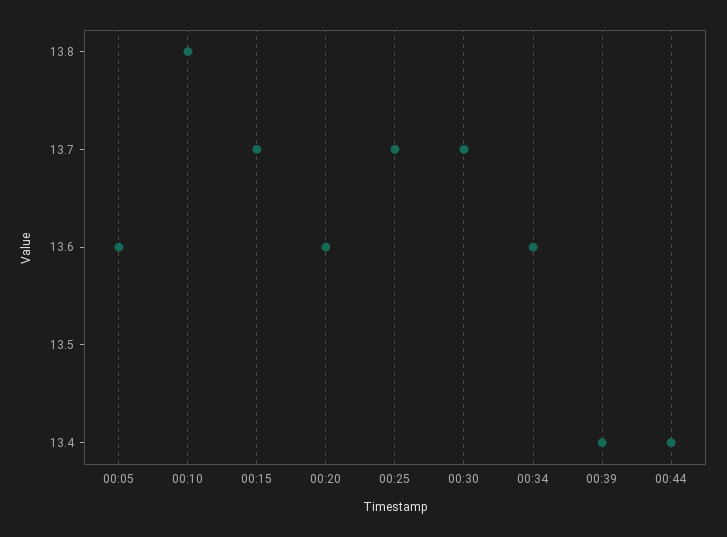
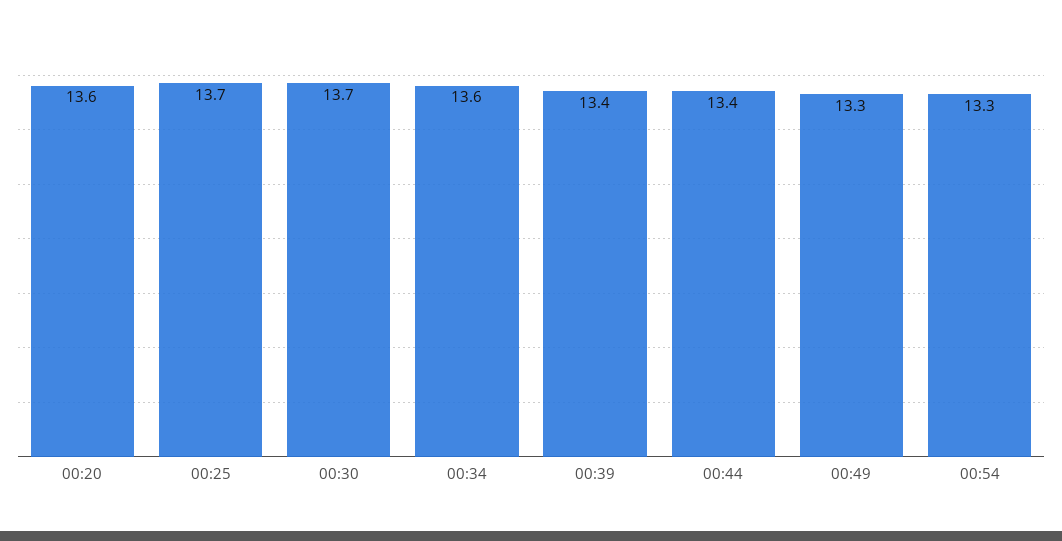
00:05: 13.6 -> none
00:10: 13.8 -> none
00:15: 13.7 -> none
00:49: none -> 13.3
00:54: none -> 13.3

